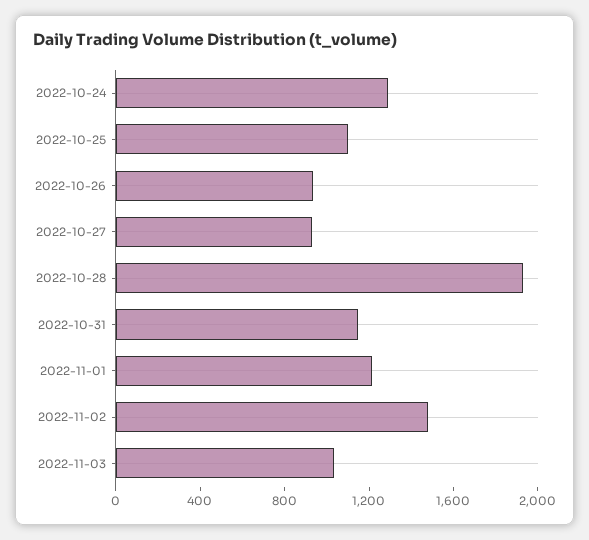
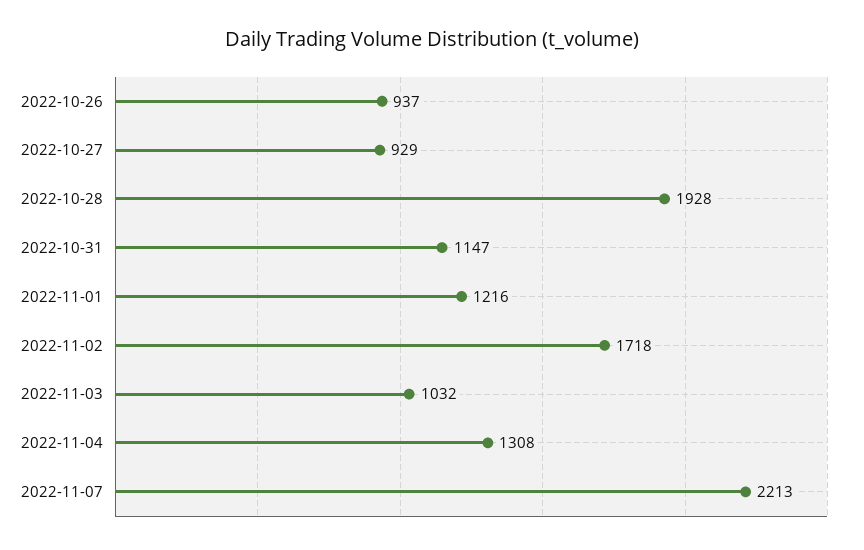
2022-10-24: 1300 -> none
2022-10-25: 1100 -> none
2022-11-02: 1500 -> 1718
2022-11-04: none -> 1308
2022-11-07: none -> 2213

